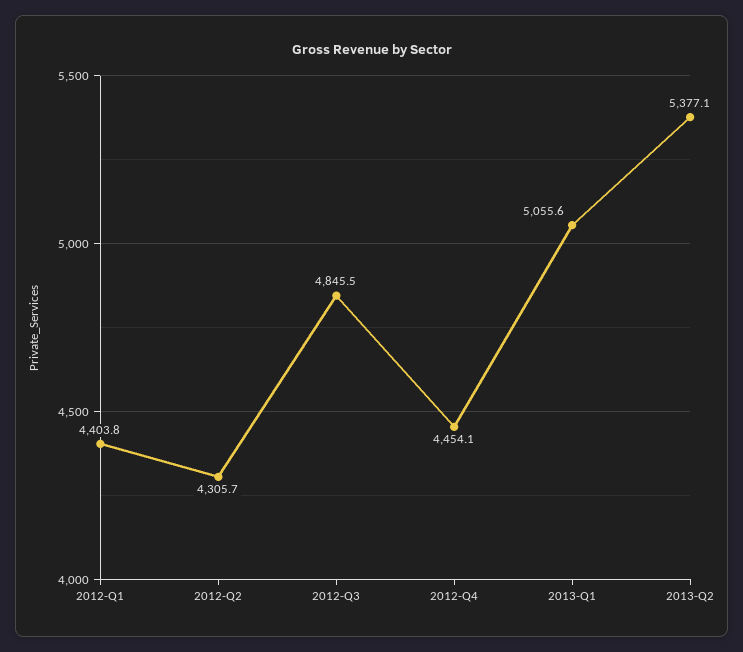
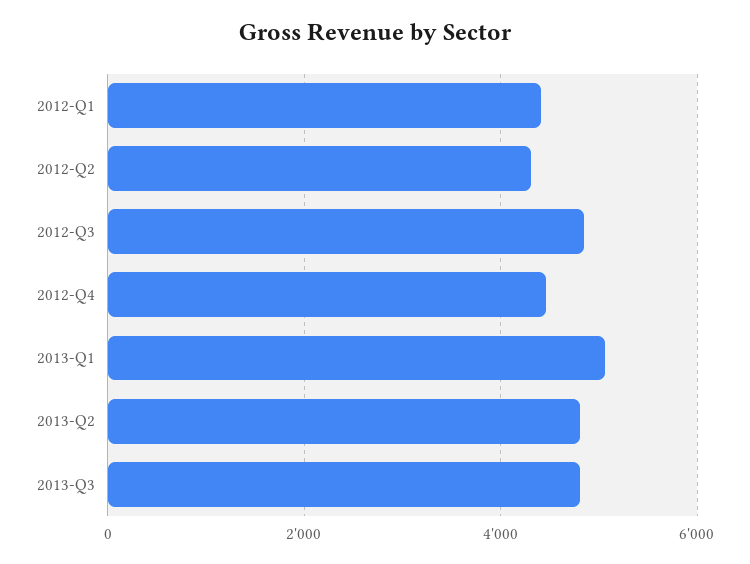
2013-Q2: 5377.1 -> 4800
2013-Q3: none -> 4800

